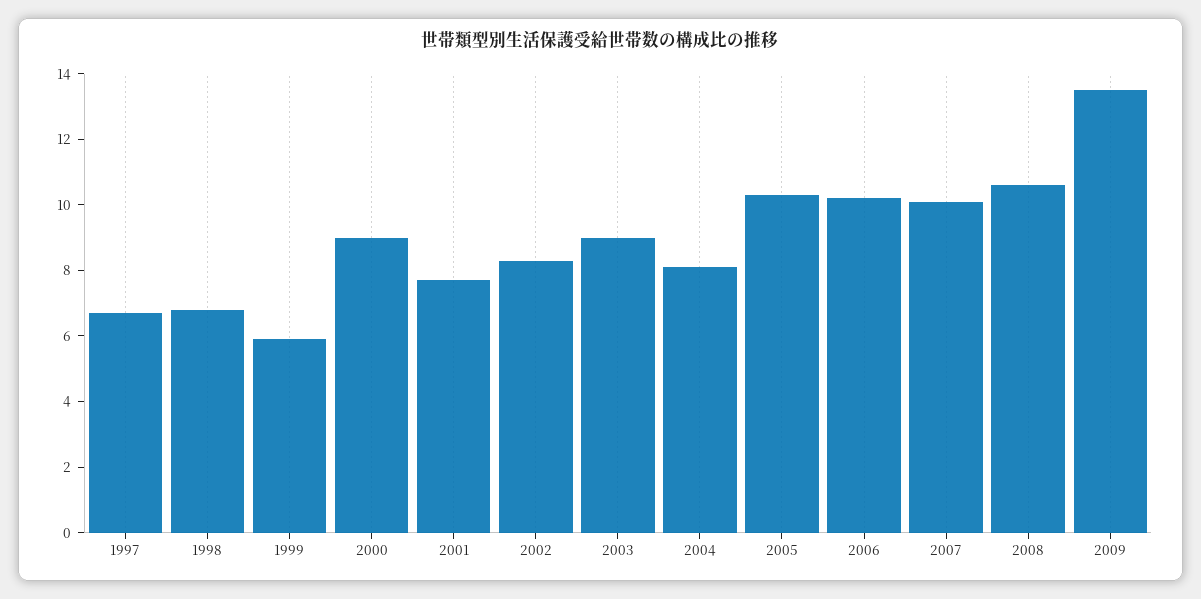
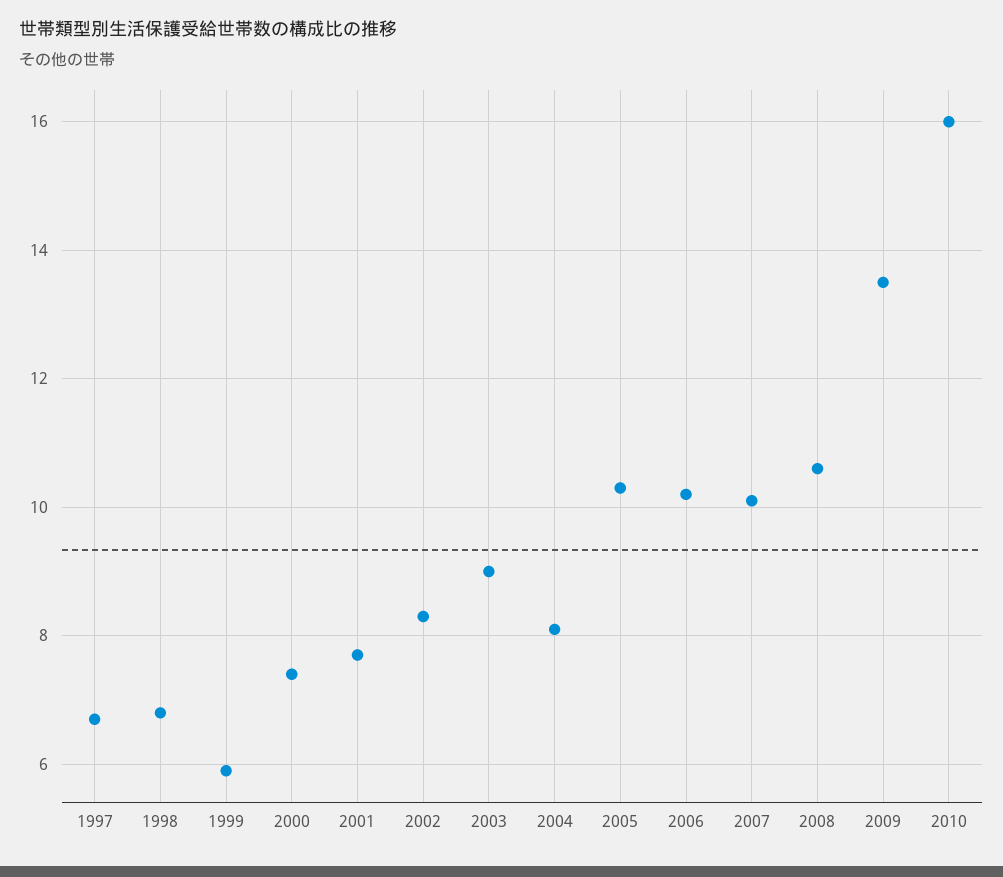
2000: 9 -> 7.5
2010: none -> 16

